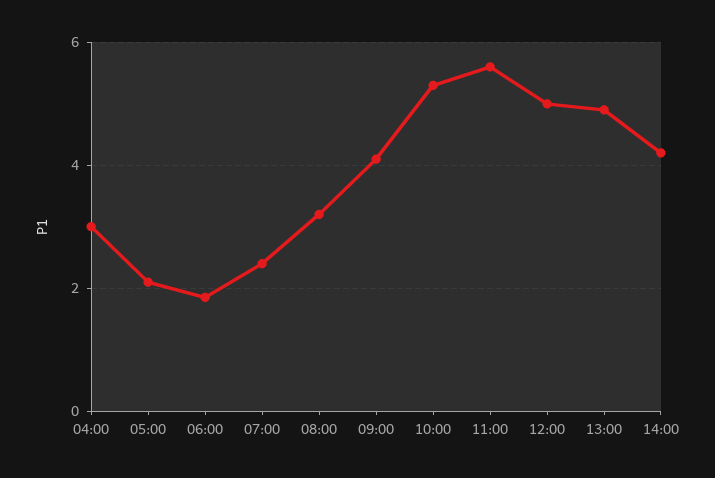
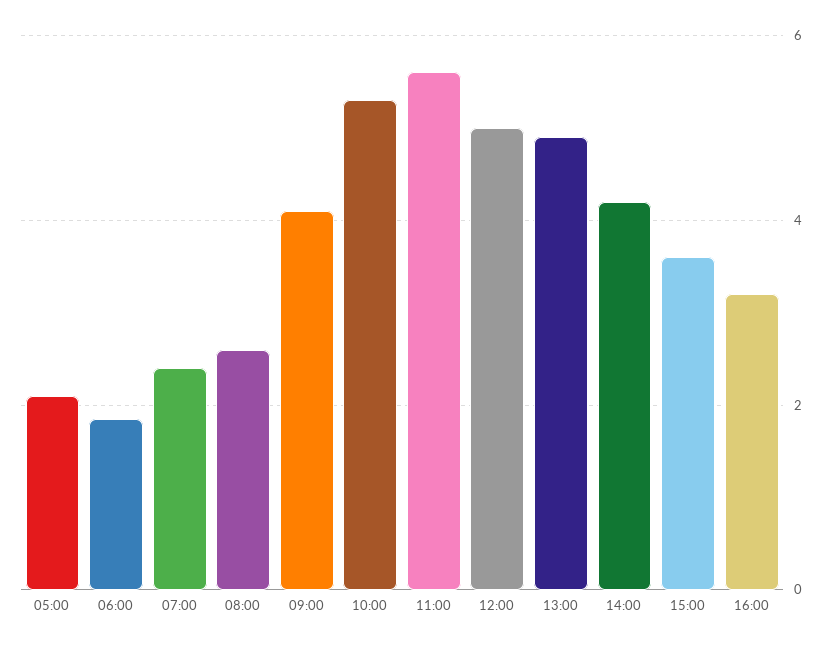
04:00: 3 -> none
08:00: 3.2 -> 2.6
15:00: none -> 3.6
16:00: none -> 3.2

